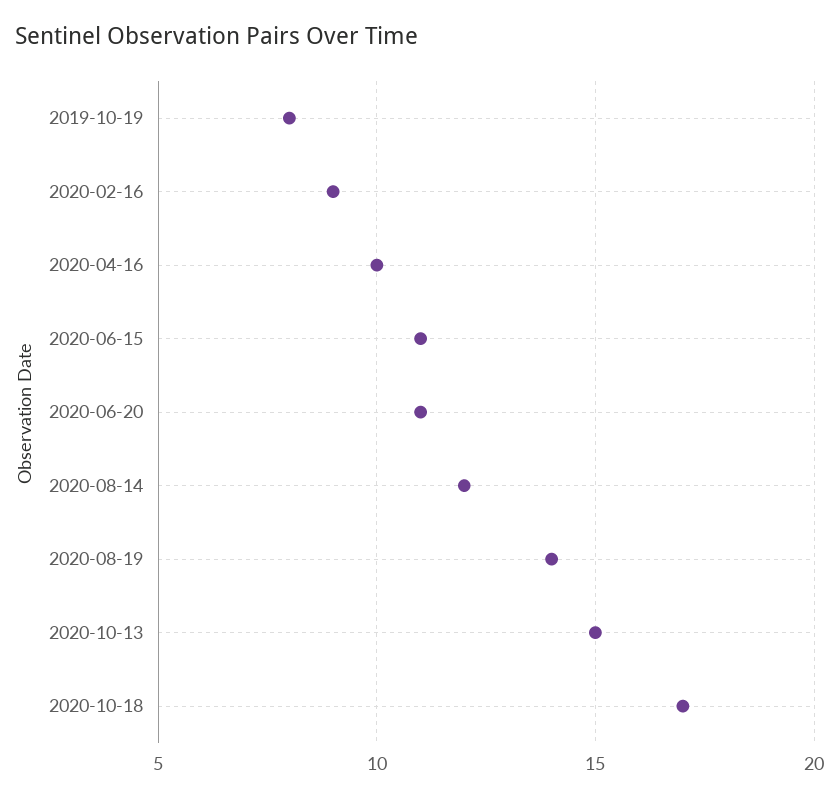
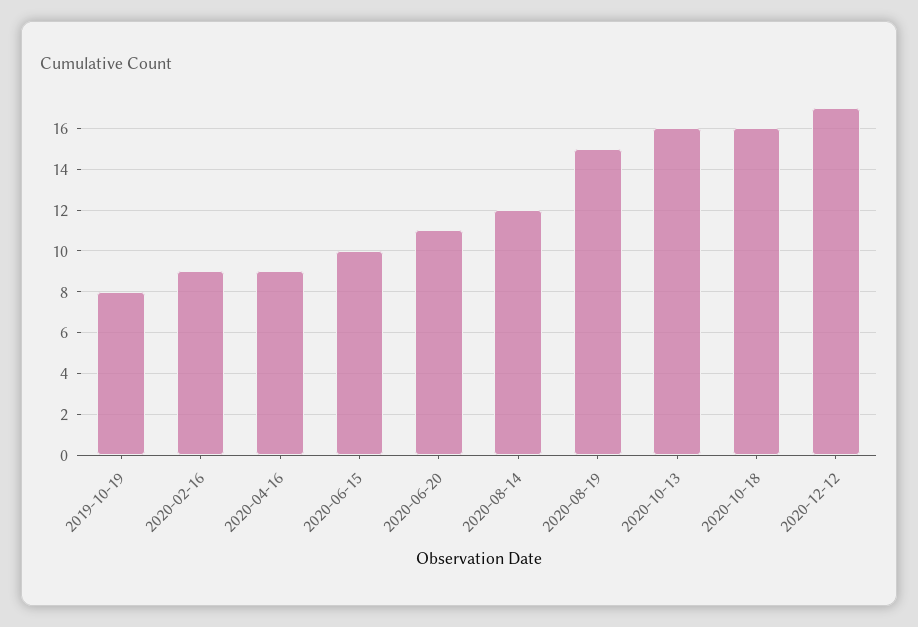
2020-04-16: 10 -> 9
2020-06-15: 11 -> 10
2020-08-19: 14 -> 15
2020-10-13: 15 -> 16
2020-10-18: 17 -> 16
2020-12-12: none -> 17

